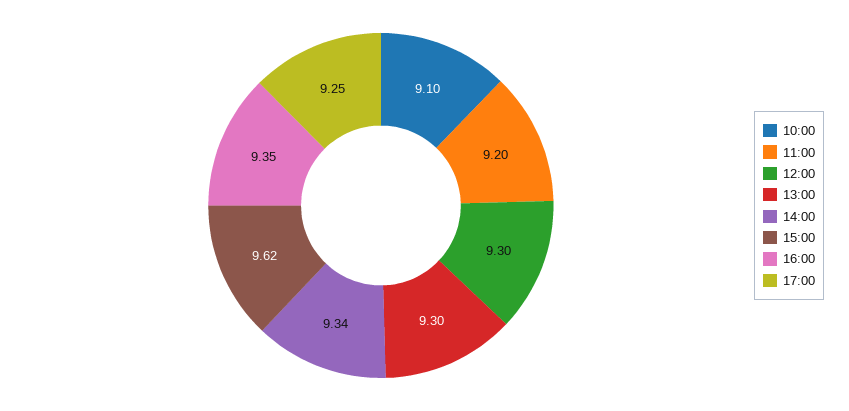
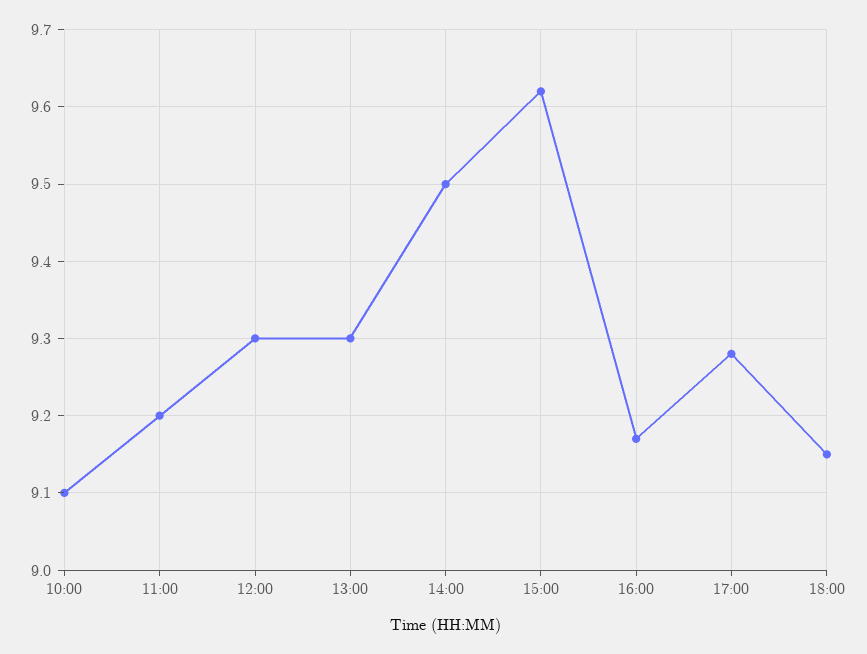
14:00: 9.34 -> 9.5
16:00: 9.35 -> 9.17
17:00: 9.25 -> 9.28
18:00: none -> 9.15

